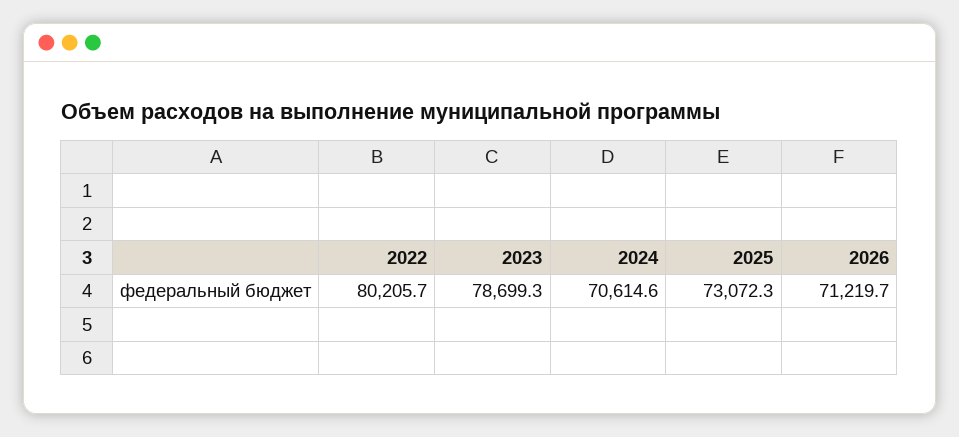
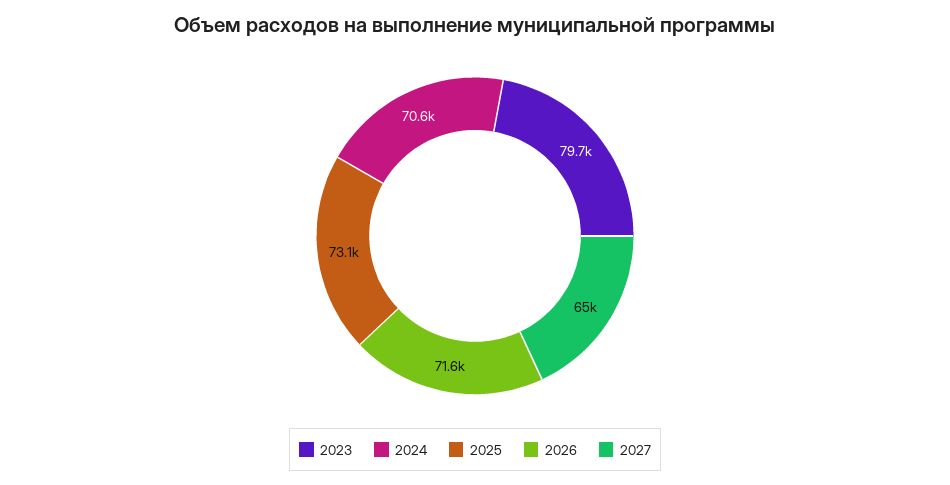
2022: 80205.7 -> none
2023: 78699.3 -> 79700
2026: 71219.7 -> 71600
2027: none -> 65000

